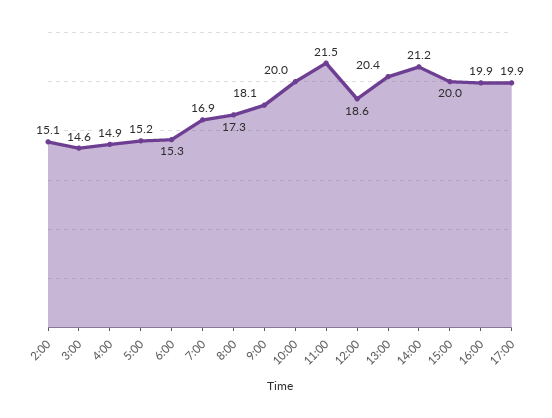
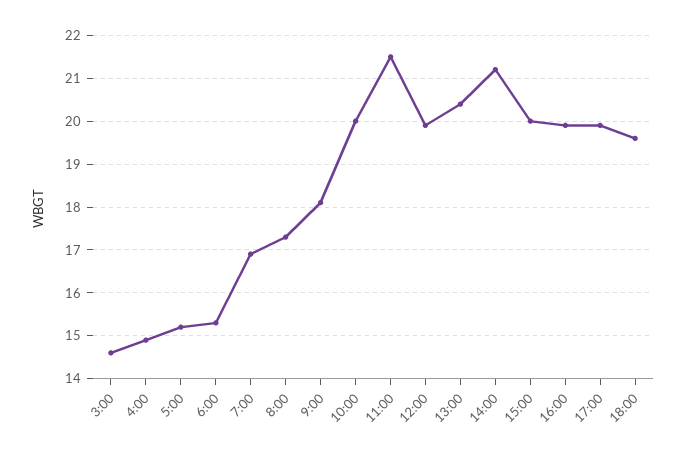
2:00: 15.1 -> none
12:00: 18.6 -> 20
18:00: none -> 19.5

